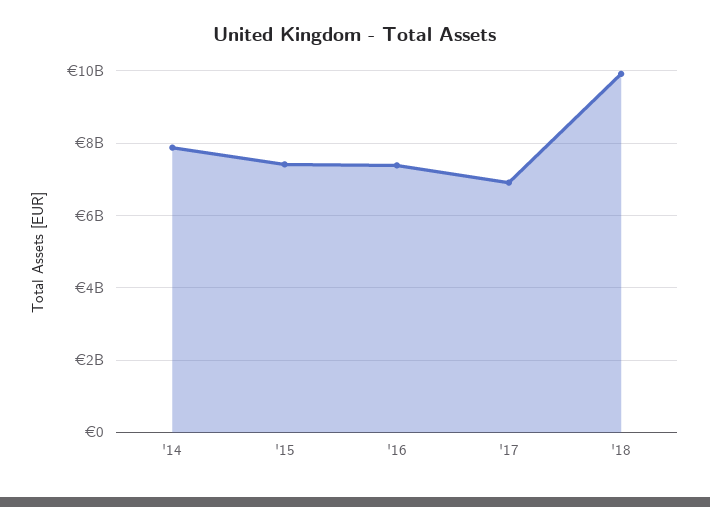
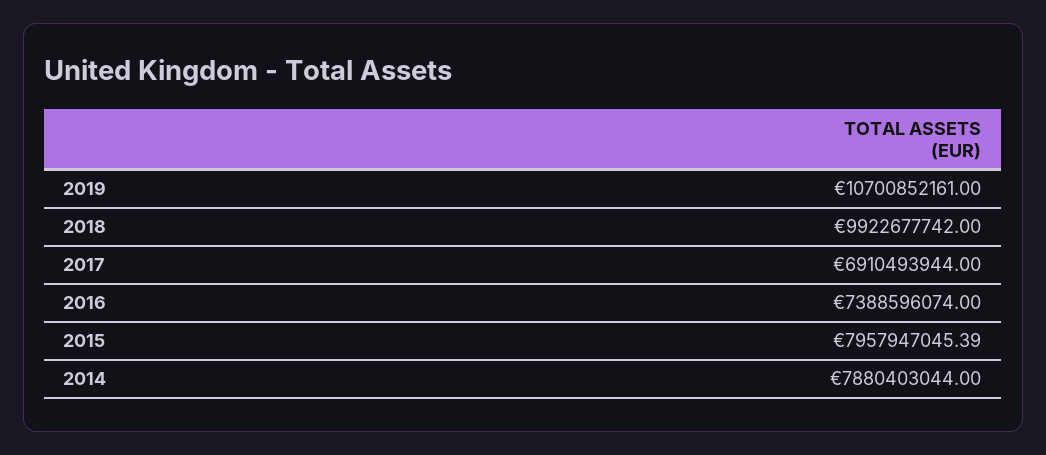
'15: 7400000000 -> 7957947045.39
2019: none -> 10700852161

